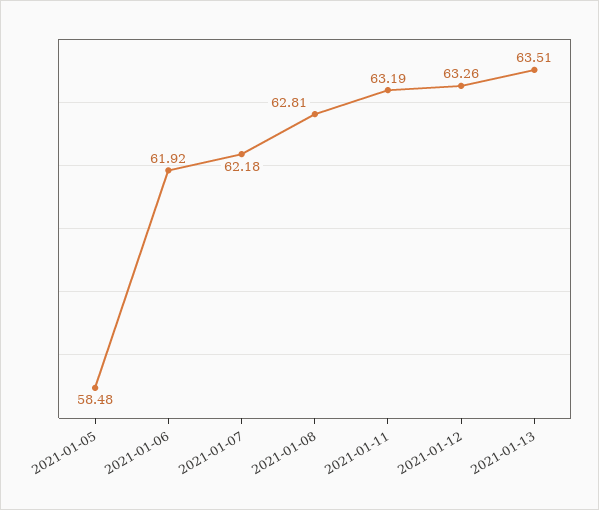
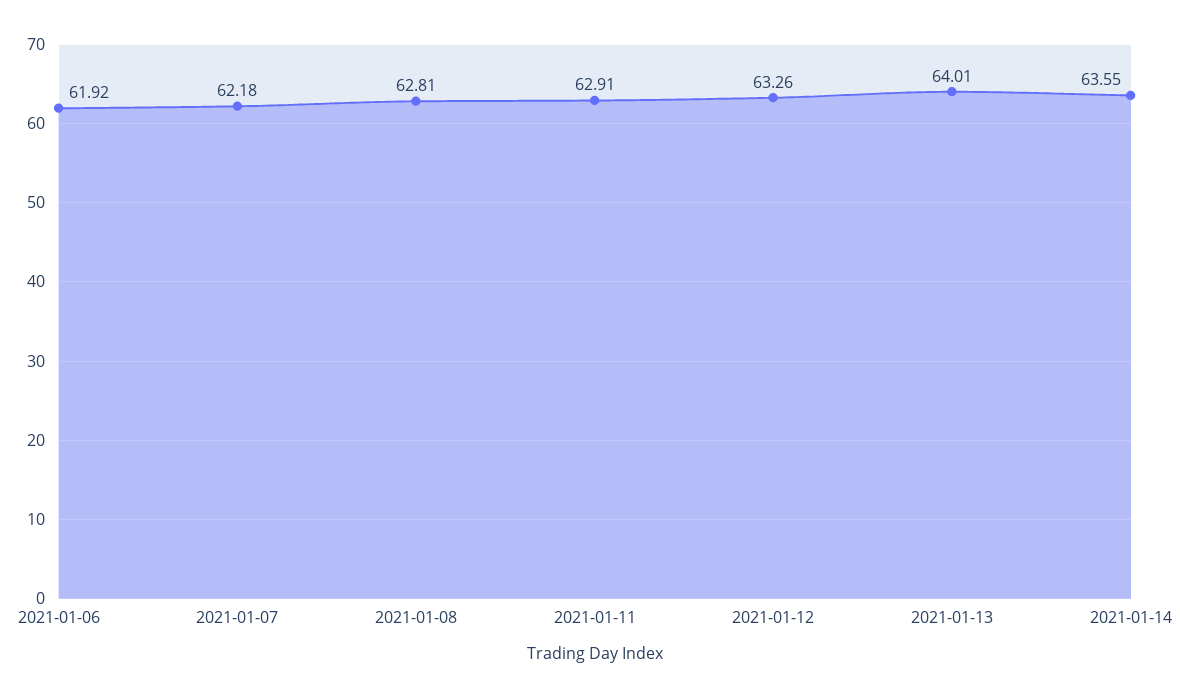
2021-01-05: 58.48 -> none
2021-01-11: 63.19 -> 62.91
2021-01-13: 63.51 -> 64.01
2021-01-14: none -> 63.55

